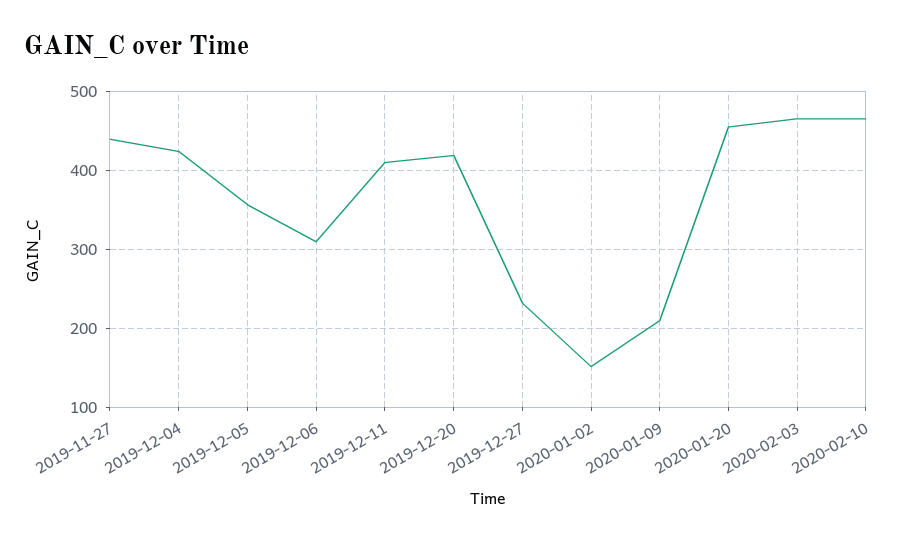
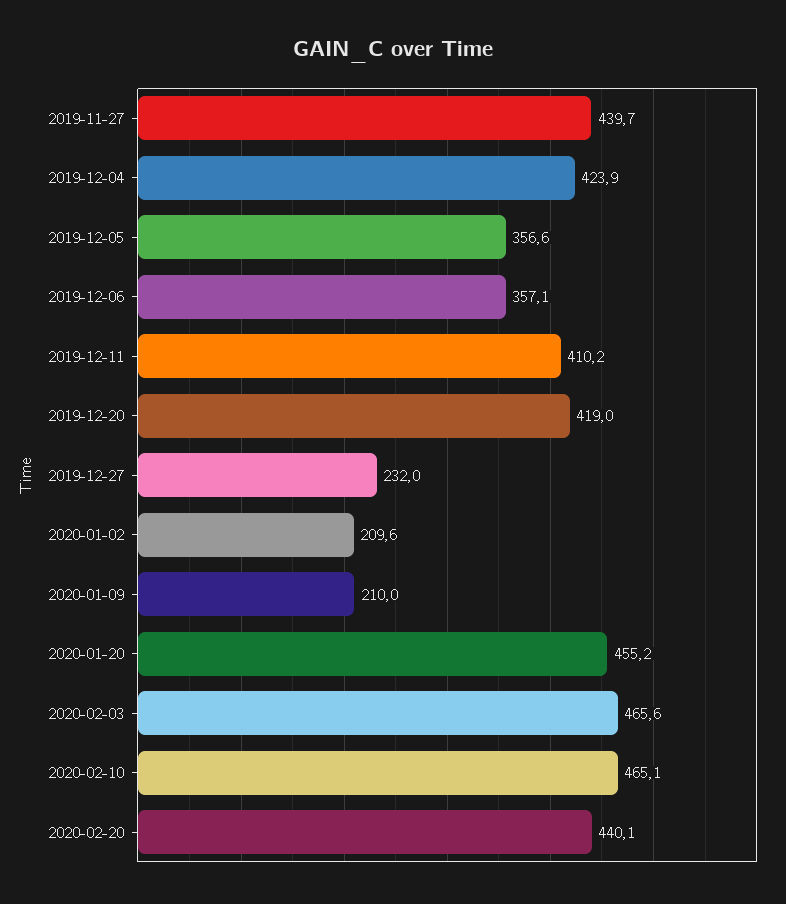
2019-12-06: 310 -> 357.1
2020-01-02: 150 -> 209.6
2020-02-20: none -> 440.1

